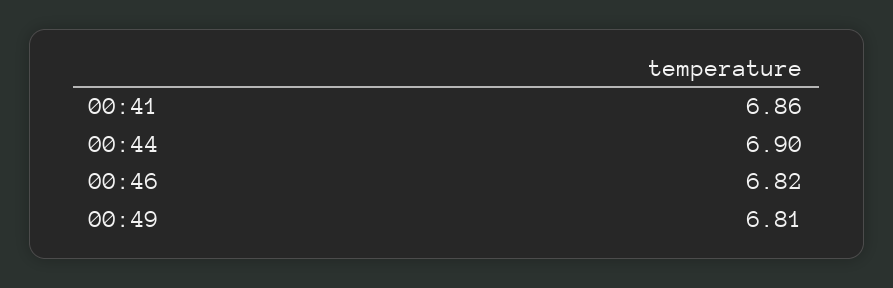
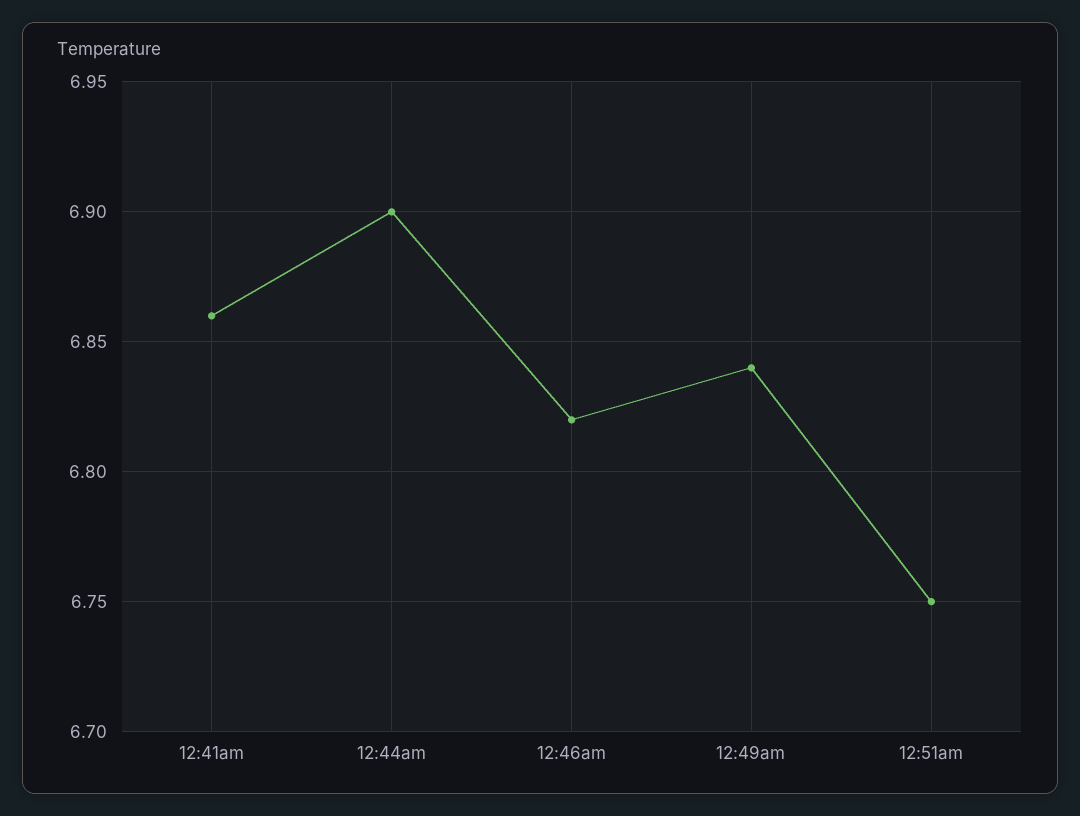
00:49: 6.81 -> 6.84
12:51am: none -> 6.75

